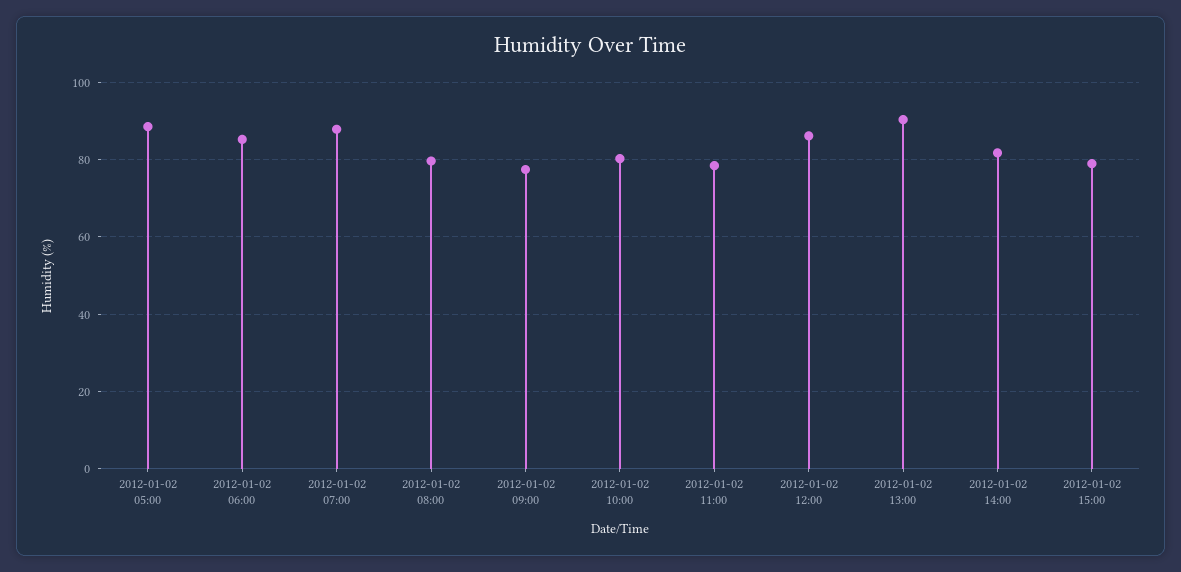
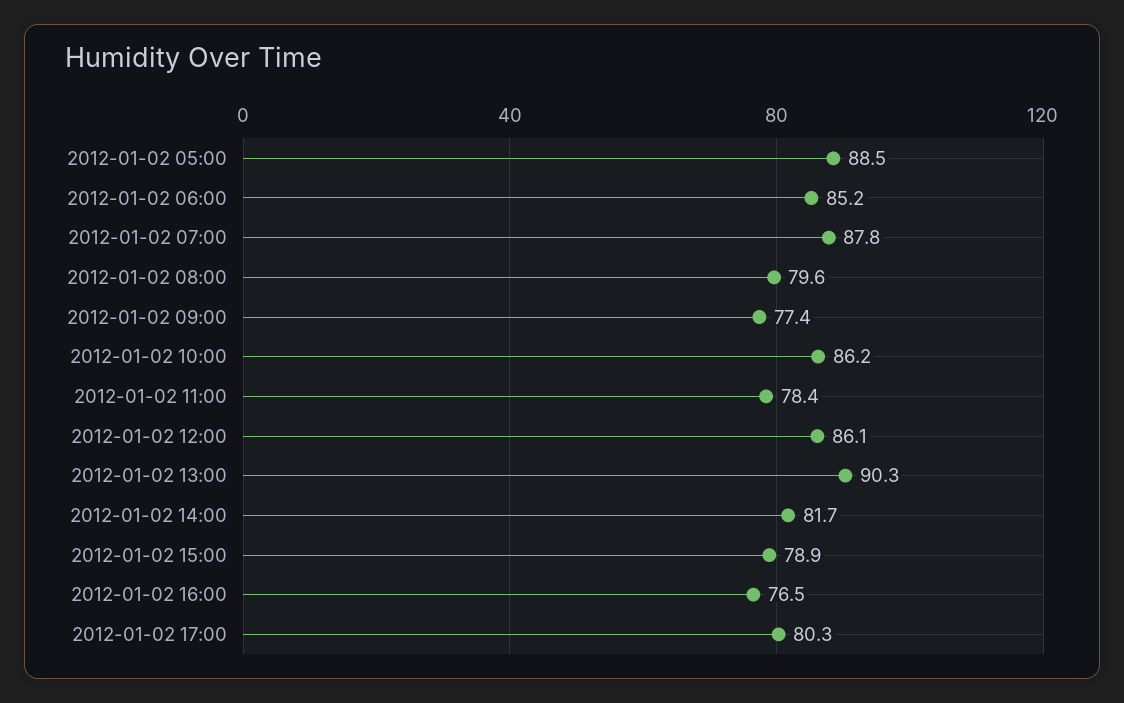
2012-01-02 10:00: 80 -> 86.2
2012-01-02 16:00: none -> 76.5
2012-01-02 17:00: none -> 80.3

